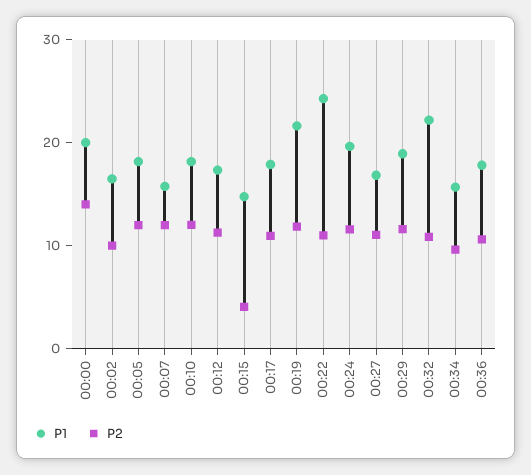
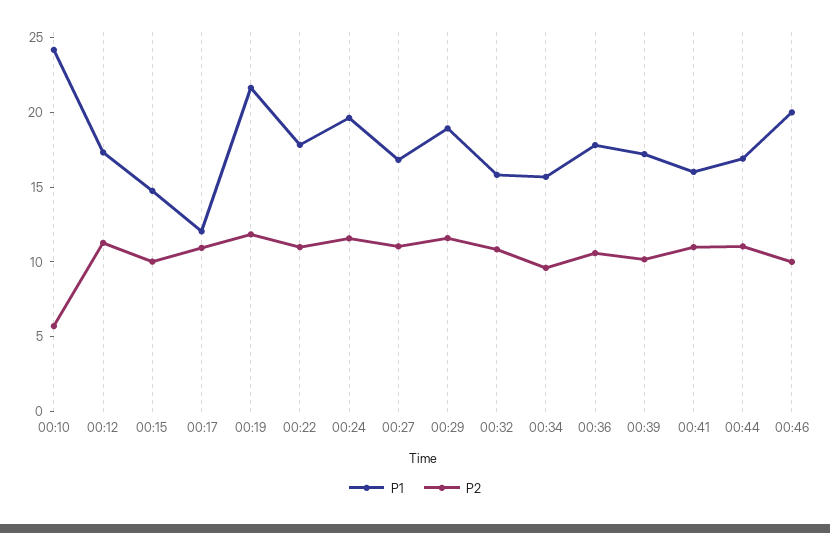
P1, 00:00: 20 -> none
P2, 00:00: 14 -> none
P1, 00:02: 16 -> none
P2, 00:02: 10 -> none
P1, 00:05: 18 -> none
P2, 00:05: 12 -> none
P1, 00:07: 16 -> none
P2, 00:07: 12 -> none
P1, 00:10: 18 -> 24
P2, 00:10: 12 -> 6
P2, 00:15: 4 -> 10
P1, 00:17: 18 -> 12
P1, 00:22: 24 -> 18
P1, 00:32: 22 -> 16
P1, 00:39: none -> 17
P2, 00:39: none -> 10
P1, 00:41: none -> 16
P2, 00:41: none -> 11
P1, 00:44: none -> 17
P2, 00:44: none -> 11
P1, 00:46: none -> 20
P2, 00:46: none -> 10

